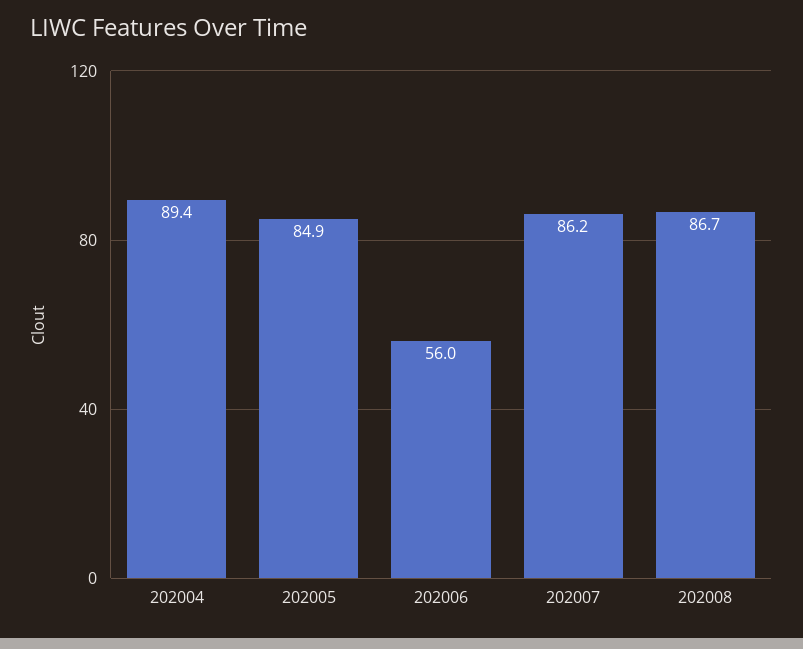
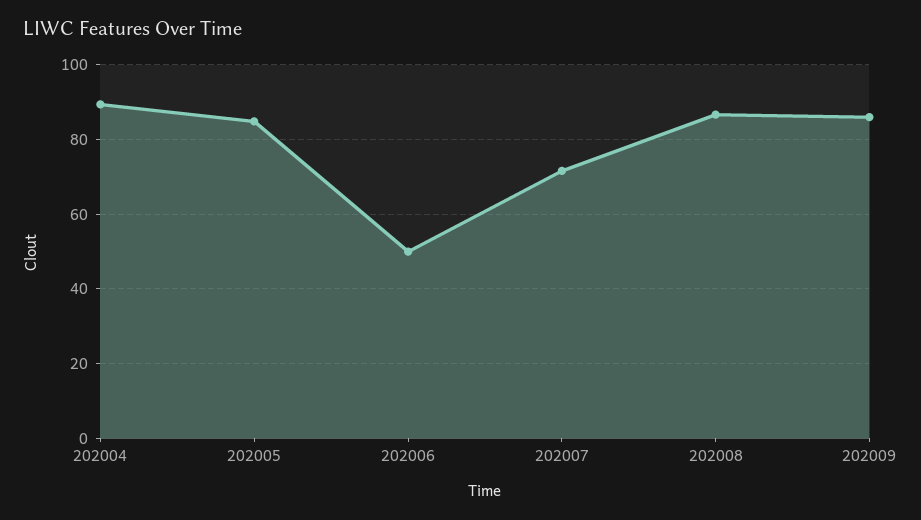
202006: 56 -> 50
202007: 86.2 -> 72
202009: none -> 86

